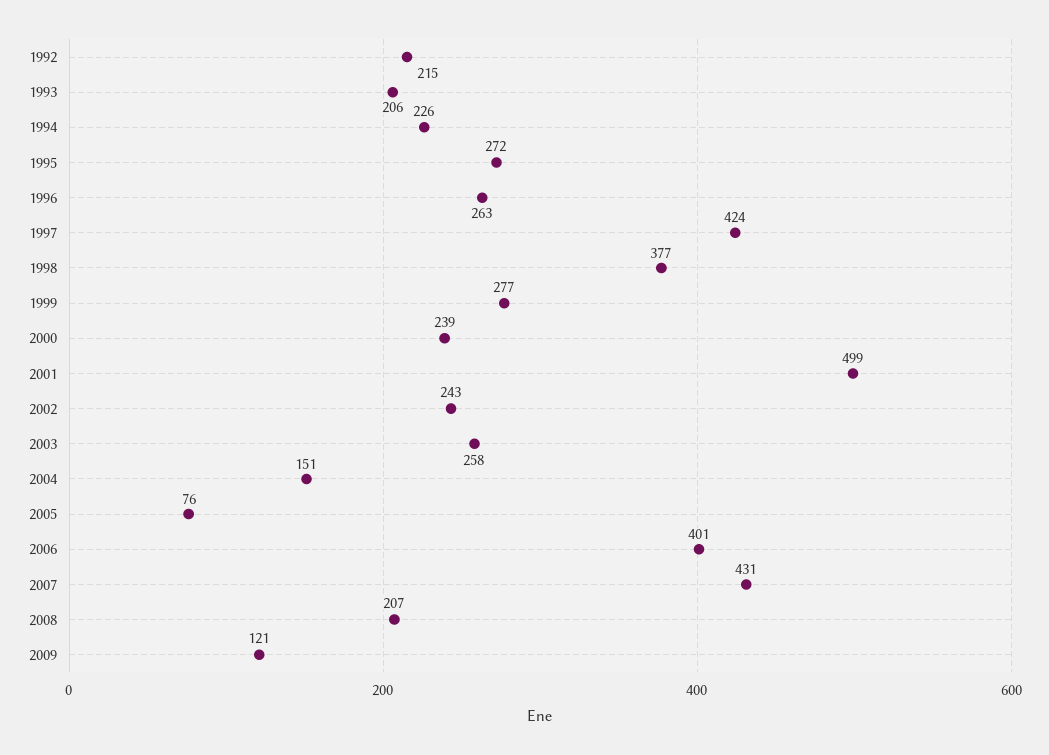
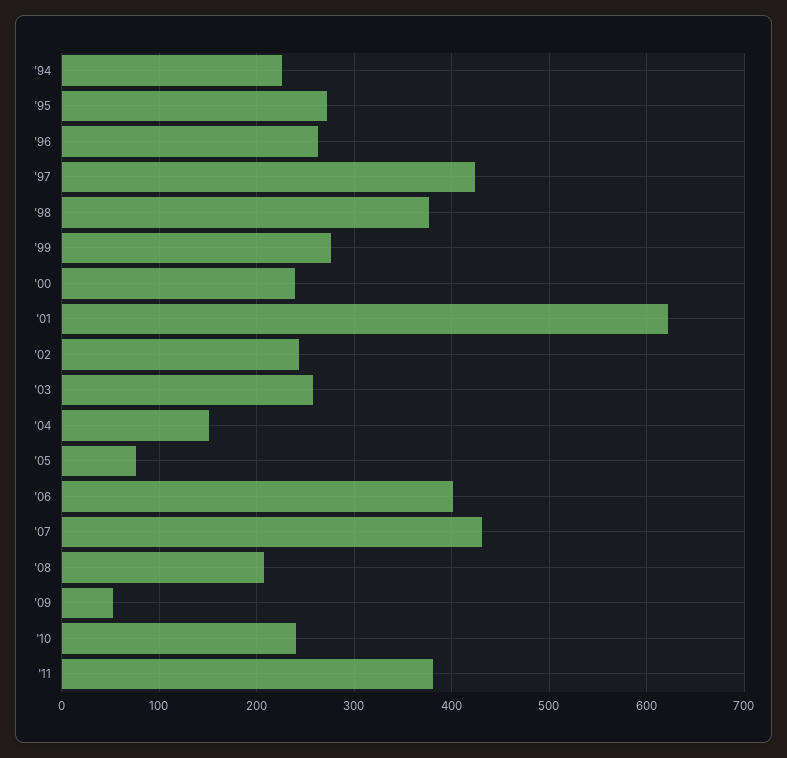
1992: 215 -> none
1993: 206 -> none
2001: 499 -> 620
2009: 121 -> 50
'10: none -> 240
'11: none -> 380

